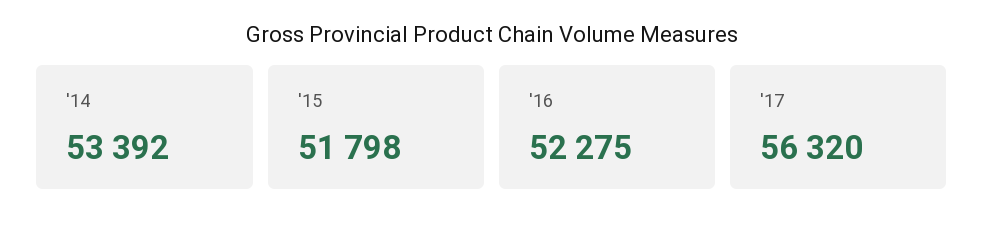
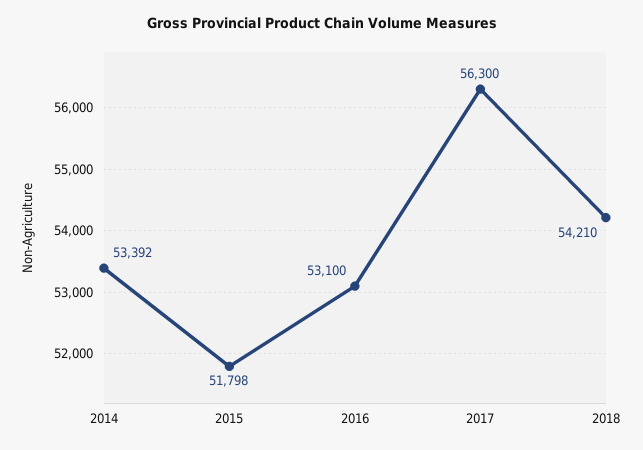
'16: 52275 -> 53100
'17: 56320 -> 56300
2018: none -> 54210

